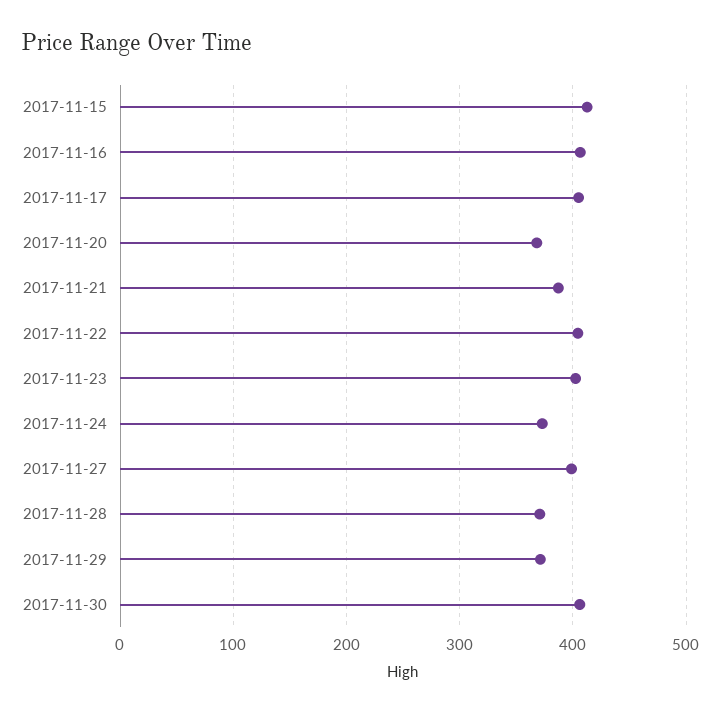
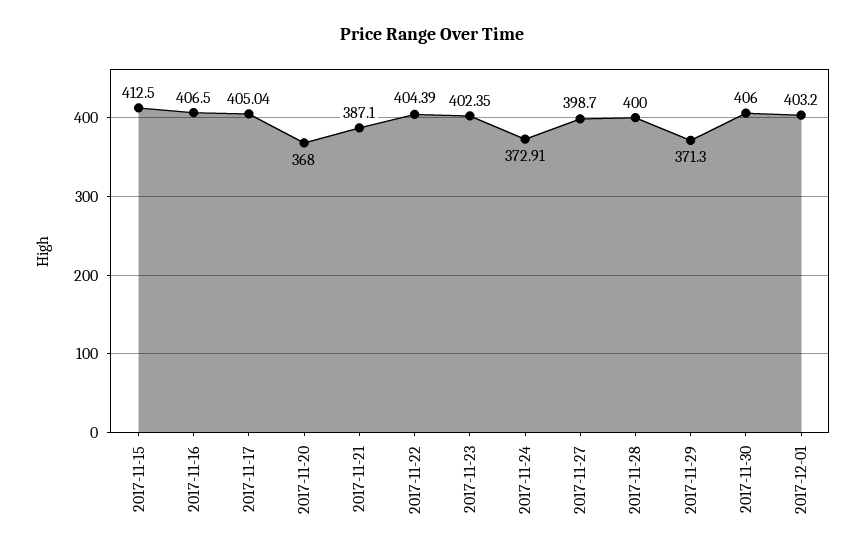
2017-11-28: 370 -> 400
2017-12-01: none -> 403.2

